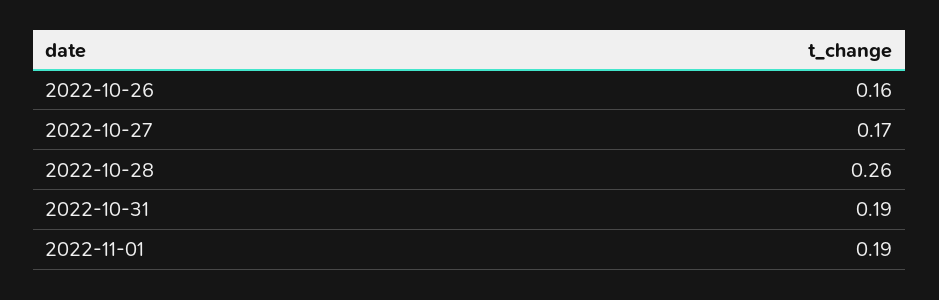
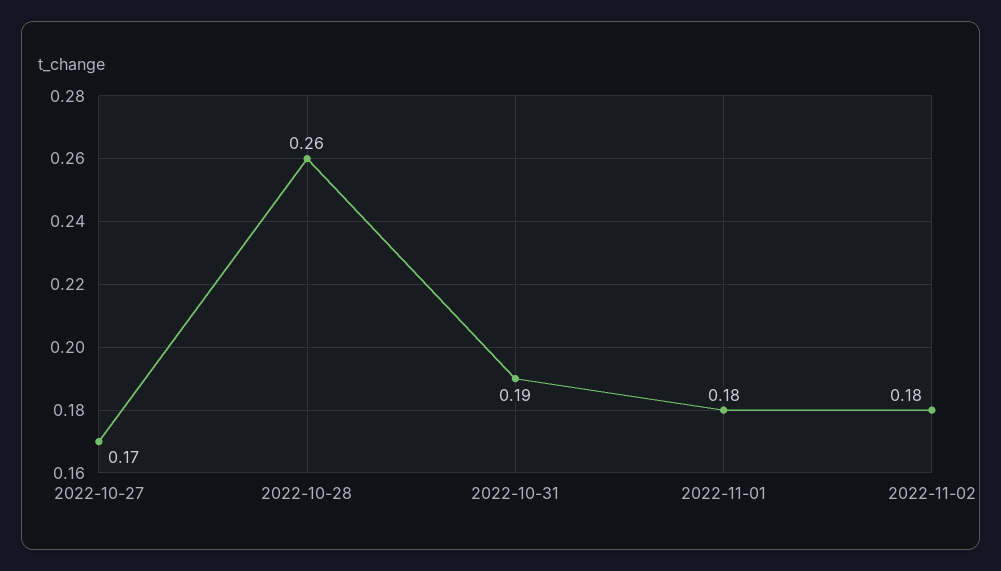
2022-10-26: 0.16 -> none
2022-11-01: 0.19 -> 0.18
2022-11-02: none -> 0.18

